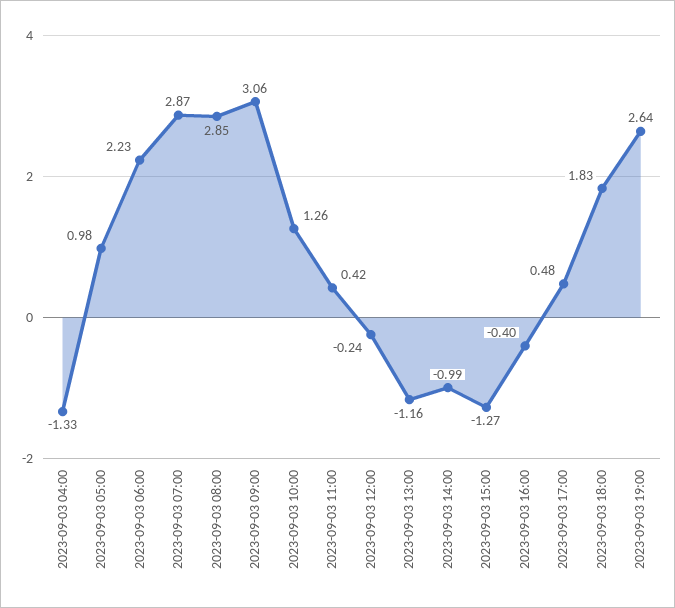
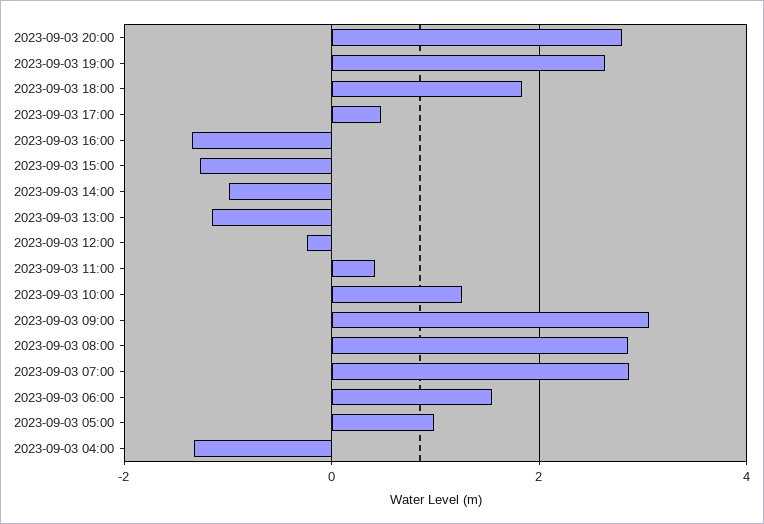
2023-09-03 06:00: 2.23 -> 1.6
2023-09-03 16:00: -0.4 -> -1.4
2023-09-03 20:00: none -> 2.8

